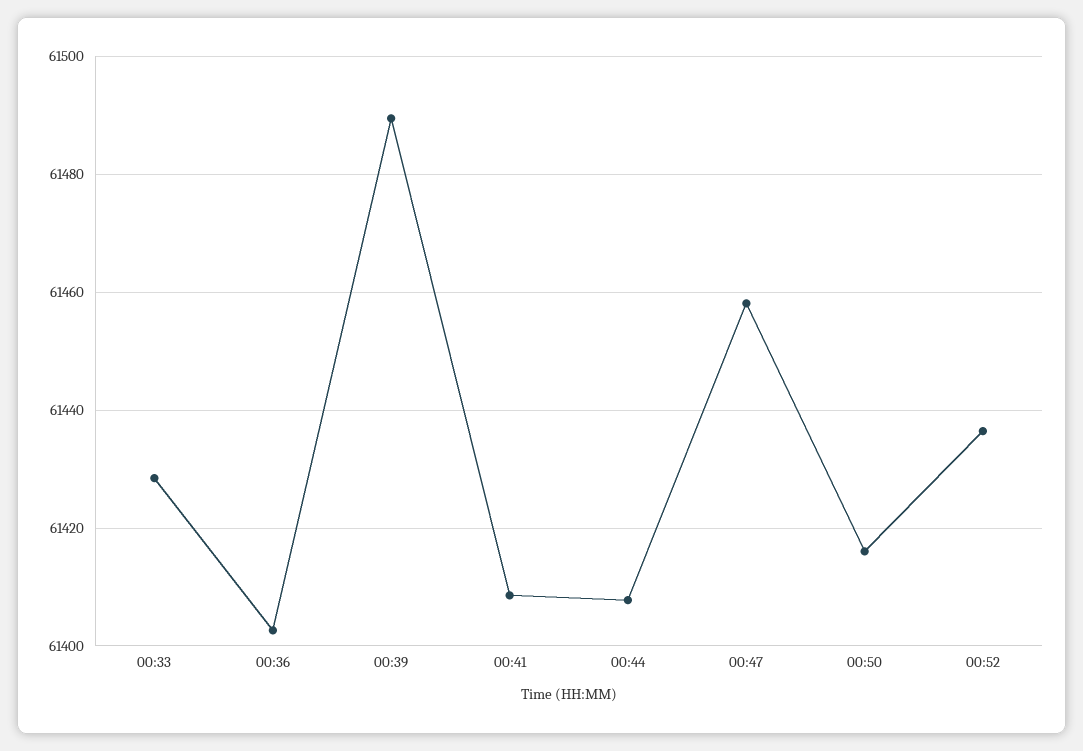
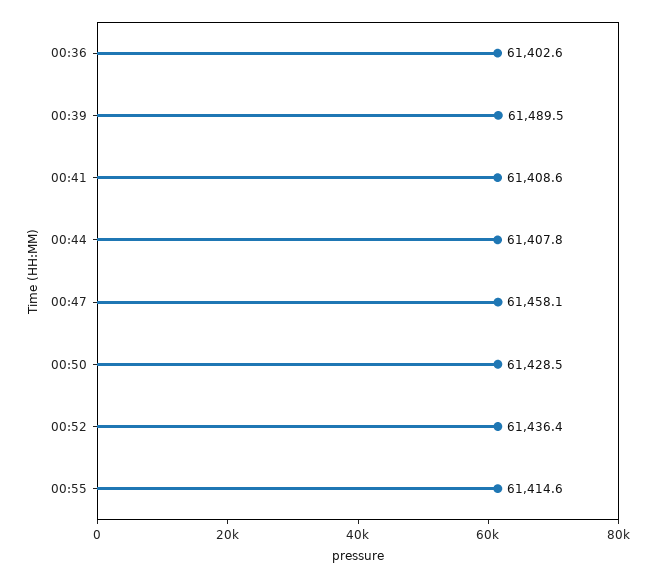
00:33: 61428 -> none
00:50: 61416 -> 61428.5
00:55: none -> 61414.6

